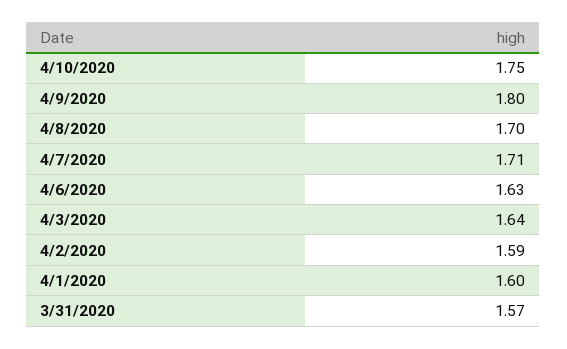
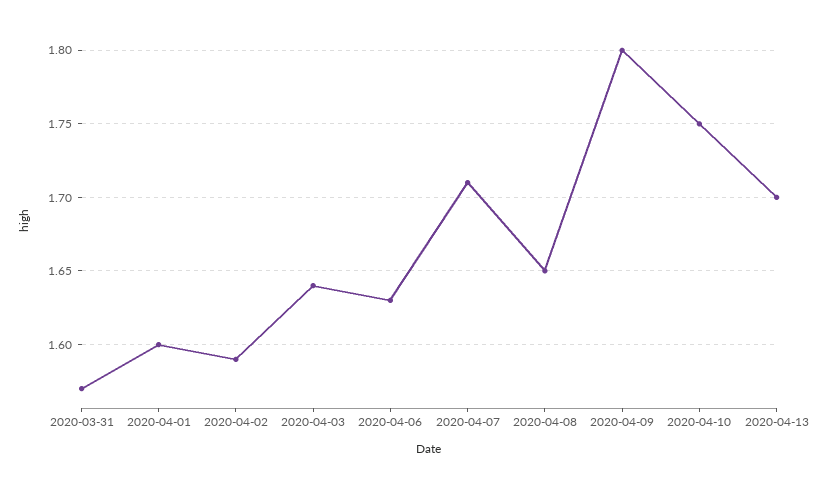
4/8/2020: 1.7 -> 1.65
2020-04-13: none -> 1.7

